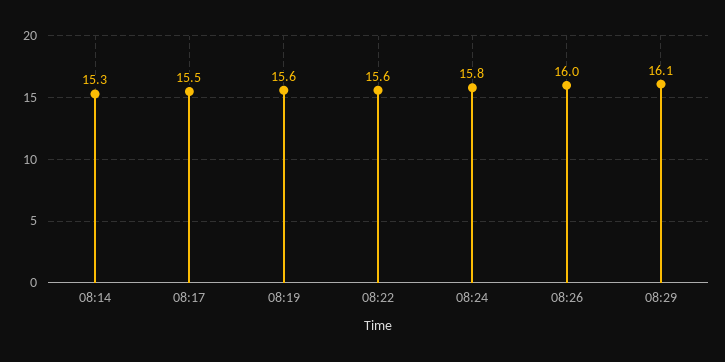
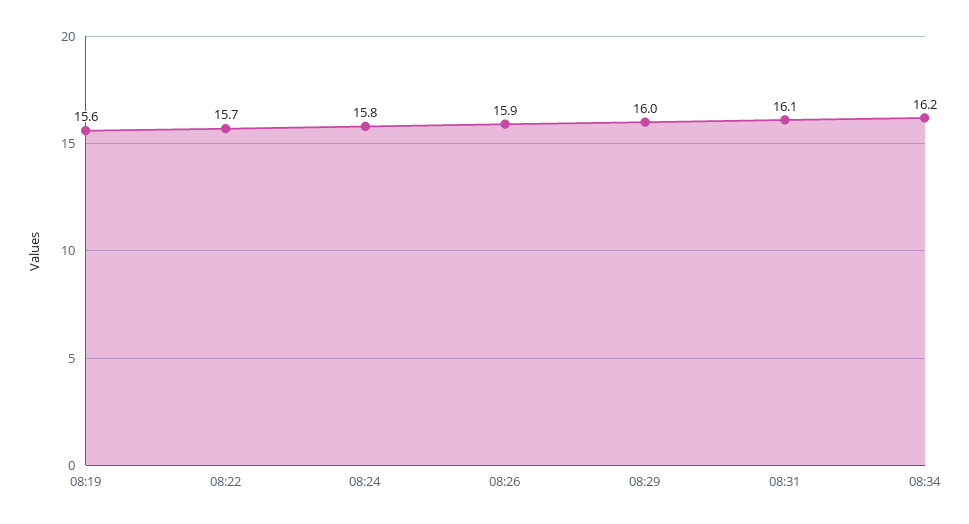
08:14: 15.3 -> none
08:17: 15.5 -> none
08:22: 15.6 -> 15.7
08:26: 16 -> 15.9
08:29: 16.1 -> 16
08:31: none -> 16.1
08:34: none -> 16.2

